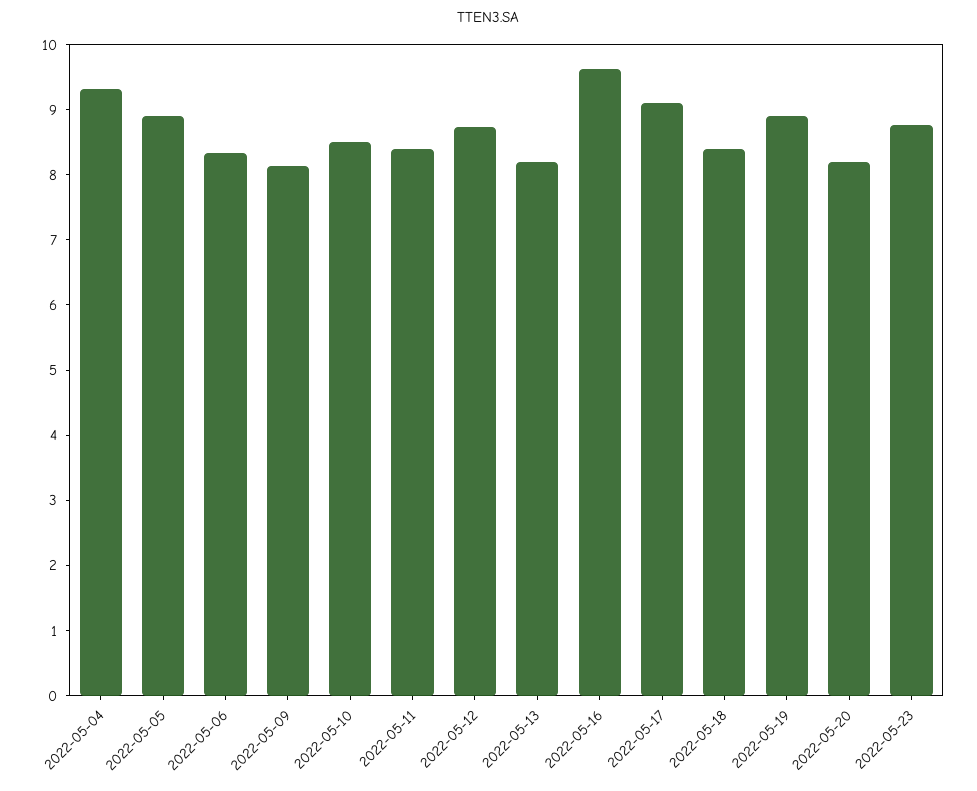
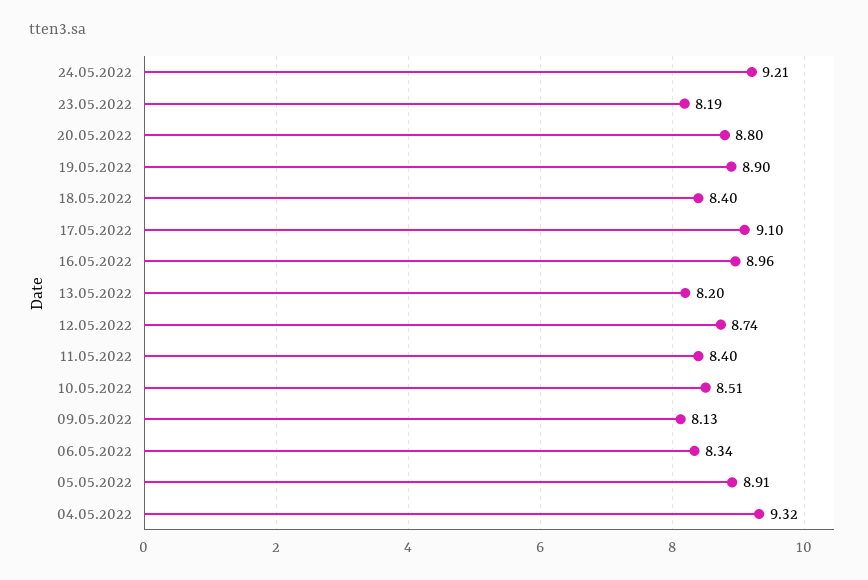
2022-05-16: 9.6 -> 8.96
2022-05-20: 8.2 -> 8.8
2022-05-23: 8.8 -> 8.19
24.05.2022: none -> 9.21

